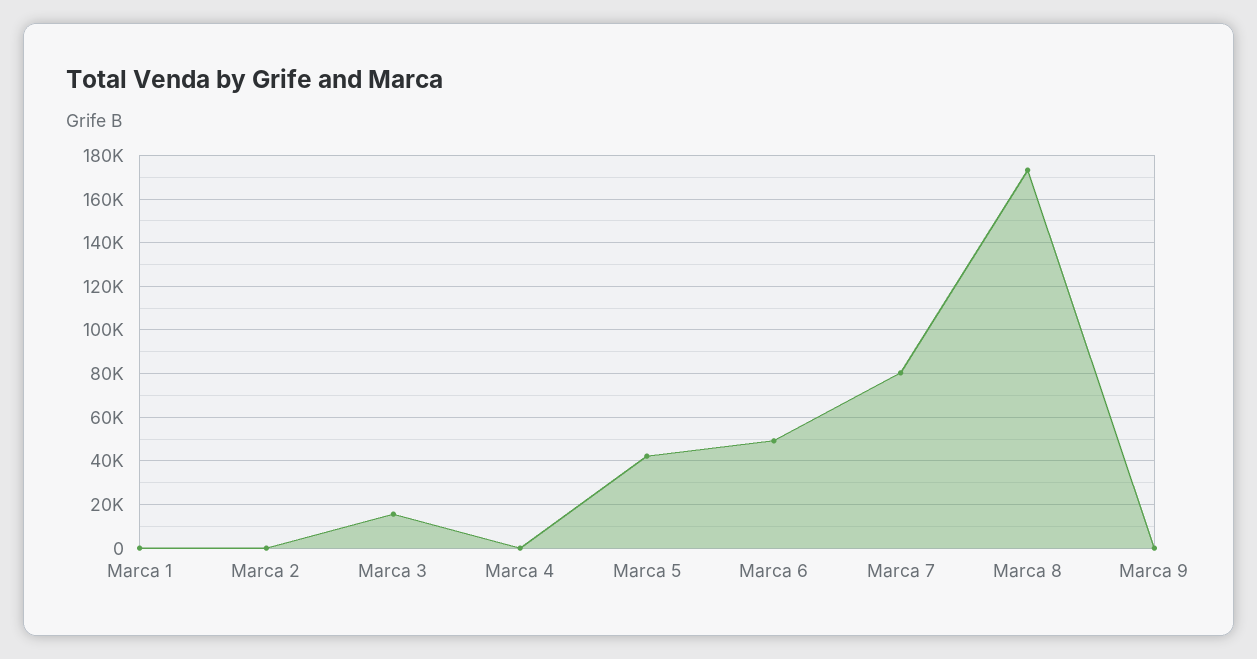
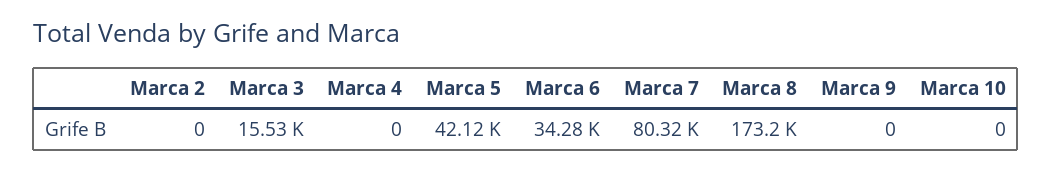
Marca 1: 0 -> none
Marca 6: 50000 -> 34280
Marca 10: none -> 0

